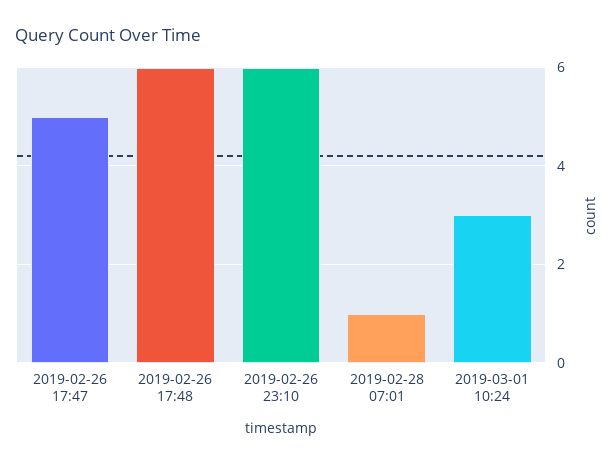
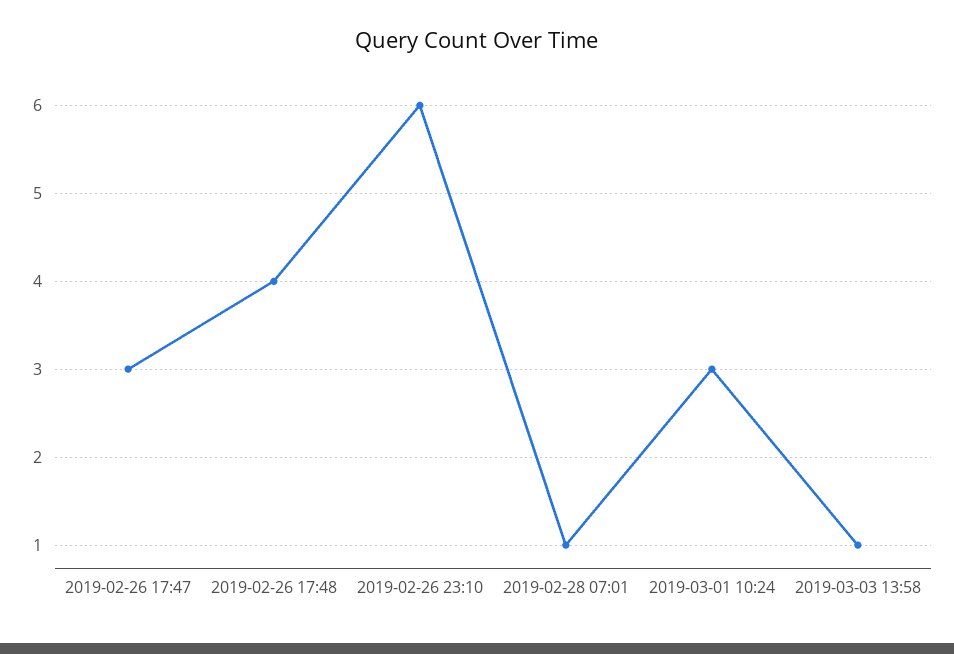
2019-02-26 17:47: 5 -> 3
2019-02-26 17:48: 6 -> 4
2019-03-03 13:58: none -> 1

